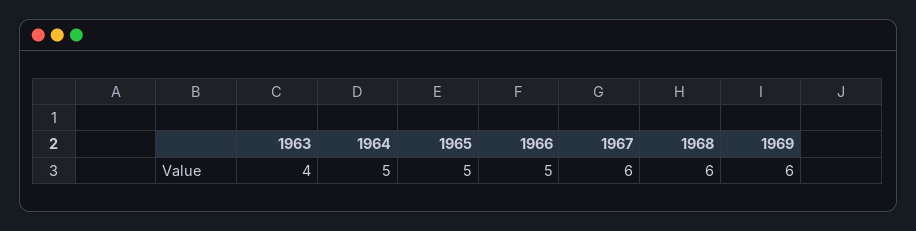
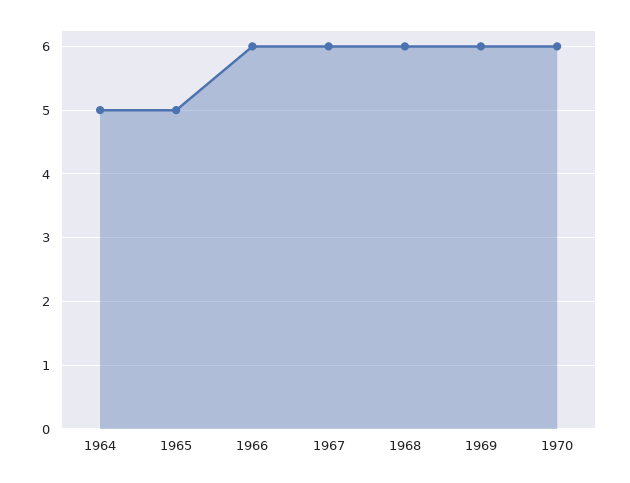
1963: 4 -> none
1966: 5 -> 6
1970: none -> 6

